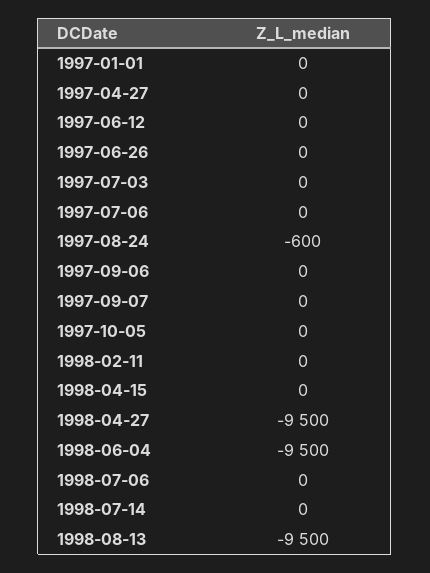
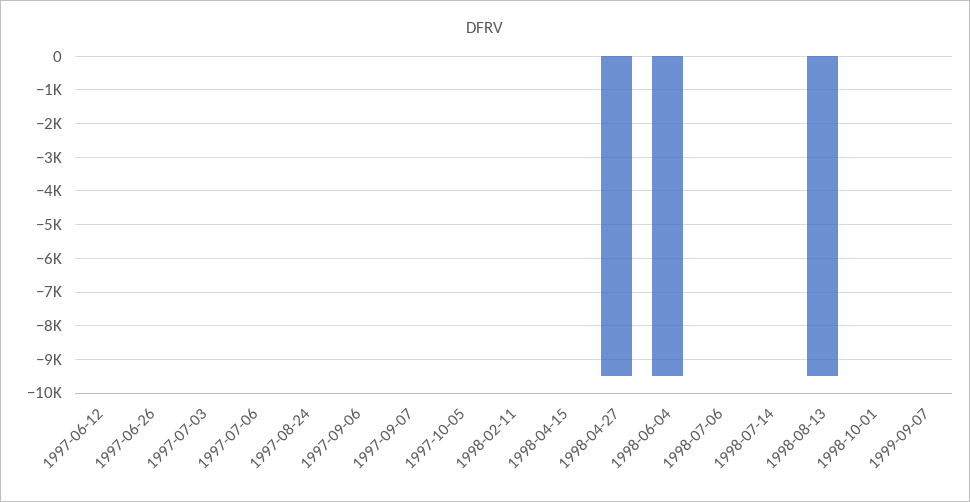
1997-01-01: 0 -> none
1997-04-27: 0 -> none
1997-08-24: -600 -> 0
1998-10-01: none -> 0
1999-09-07: none -> 0

